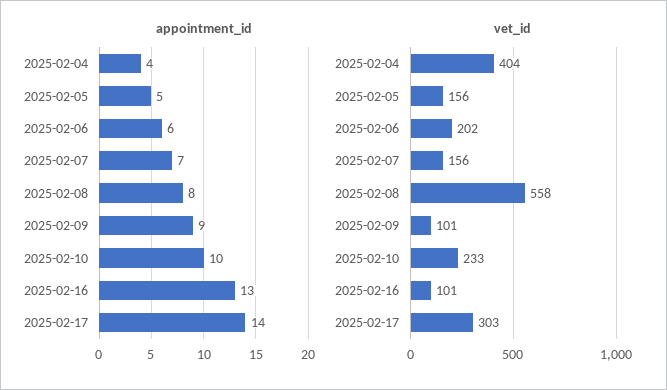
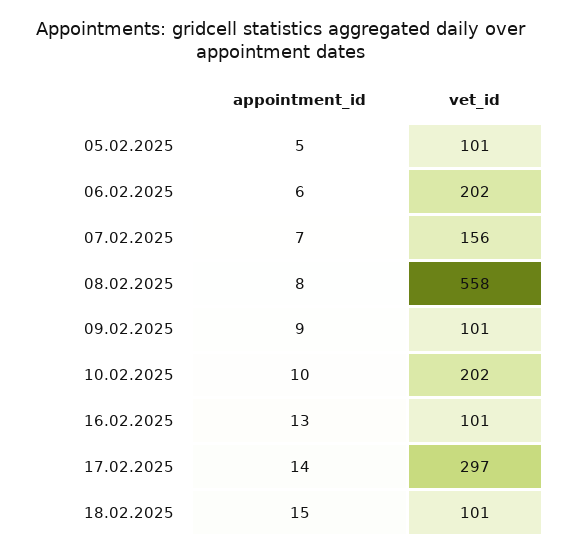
appointment_id, 2025-02-04: 4 -> none
vet_id, 2025-02-04: 404 -> none
vet_id, 2025-02-05: 156 -> 101
vet_id, 2025-02-10: 233 -> 202
vet_id, 2025-02-17: 303 -> 297
appointment_id, 18.02.2025: none -> 15
vet_id, 18.02.2025: none -> 101

